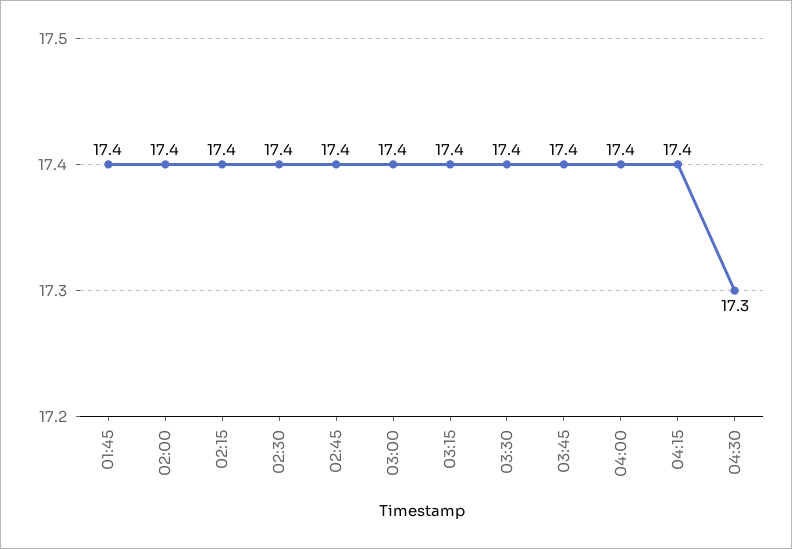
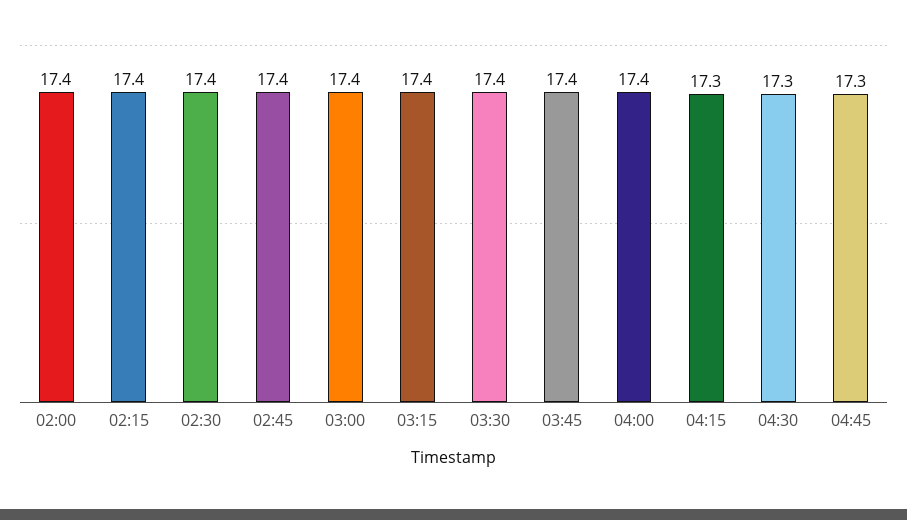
01:45: 17.4 -> none
04:15: 17.4 -> 17.3
04:45: none -> 17.3

